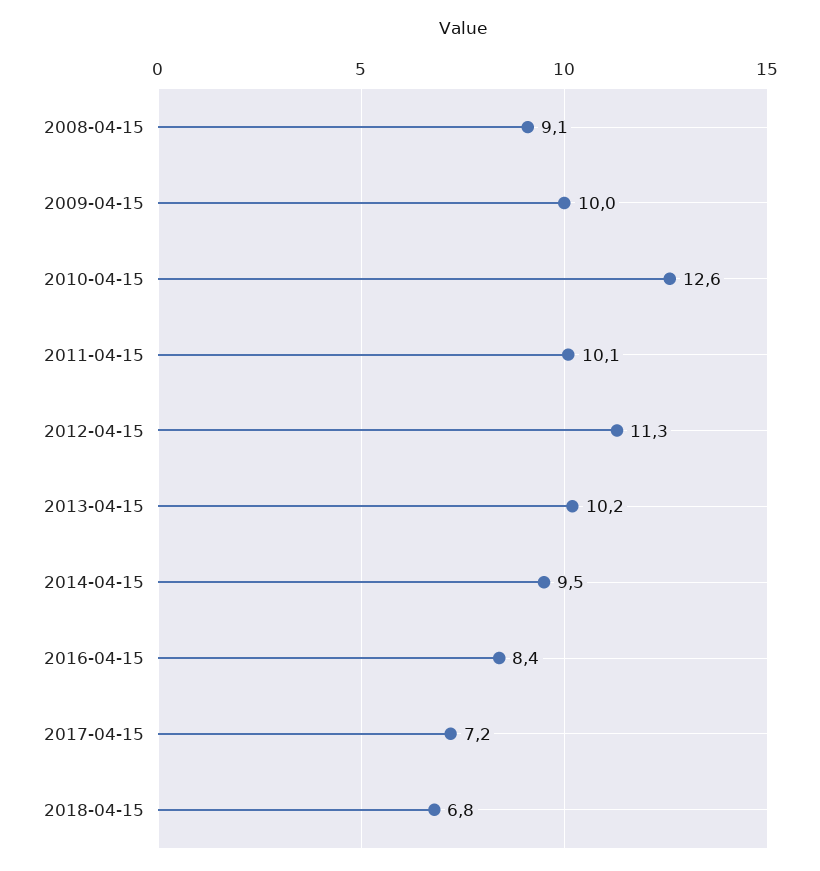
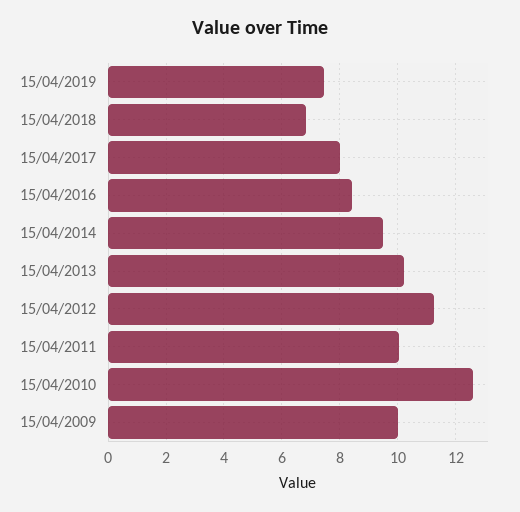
2008-04-15: 9.1 -> none
2017-04-15: 7.2 -> 8
15/04/2019: none -> 7.5

